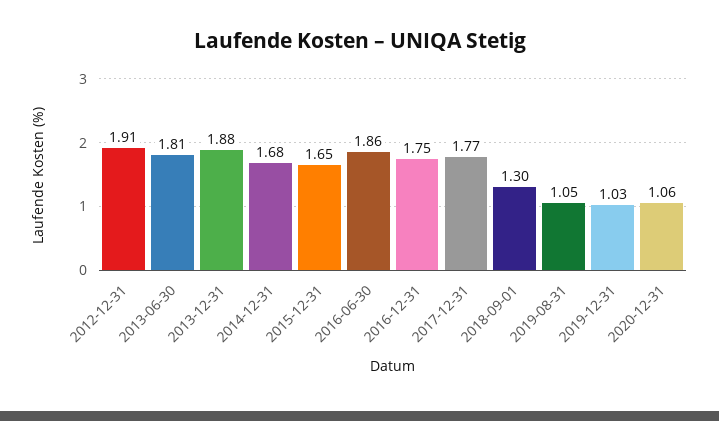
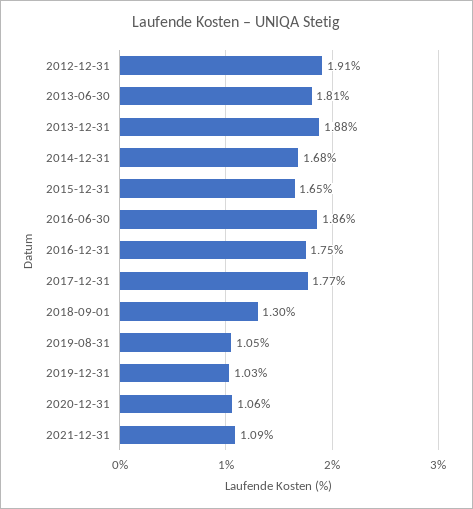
2021-12-31: none -> 1.09

